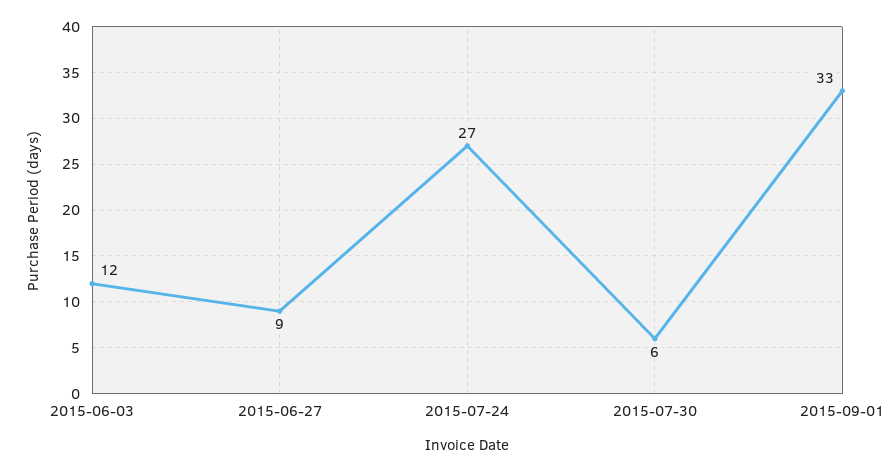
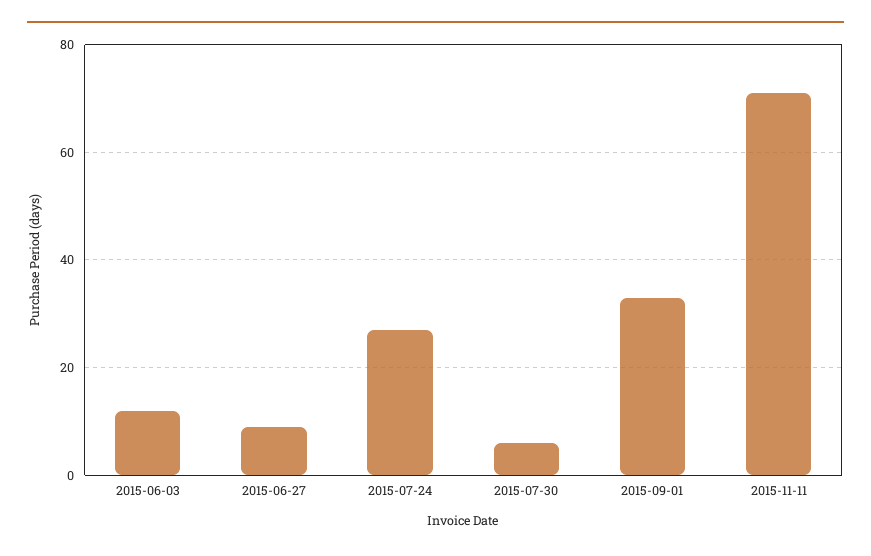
2015-11-11: none -> 70

